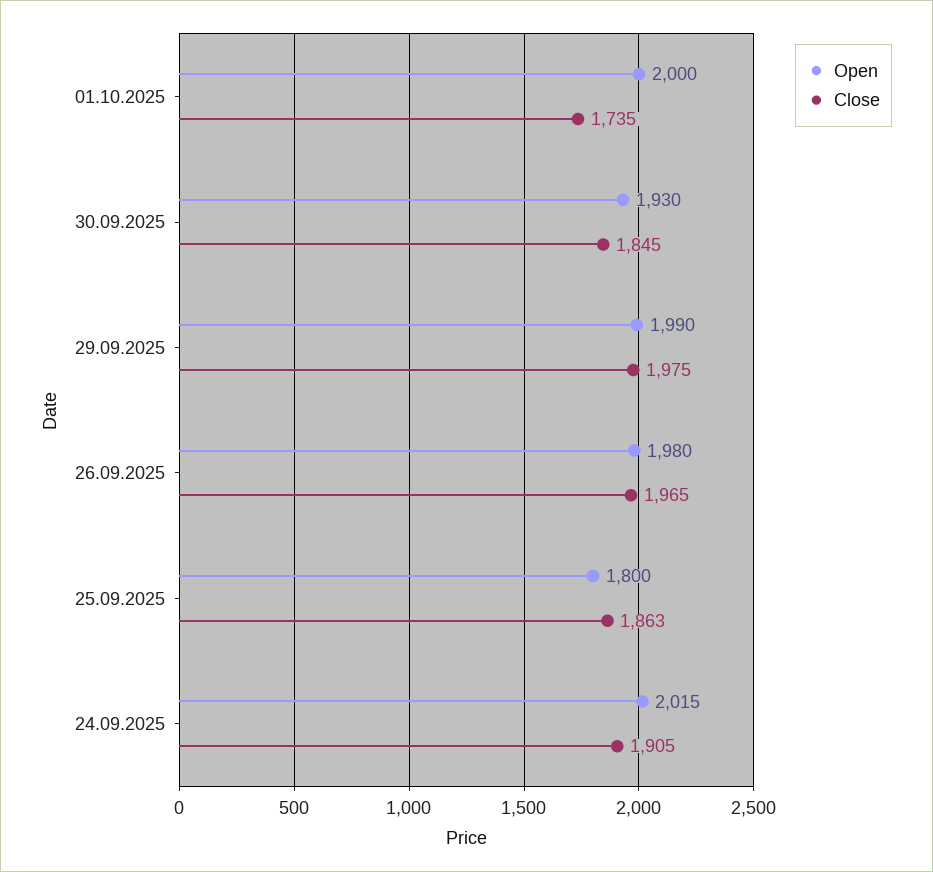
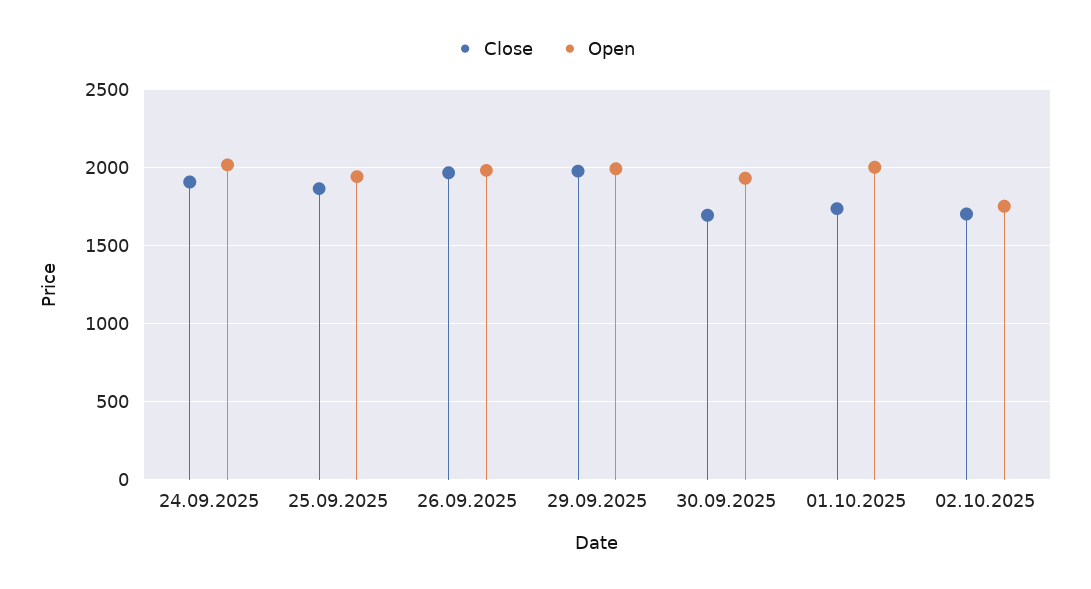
Close, 30.09.2025: 1845 -> 1700
Open, 25.09.2025: 1800 -> 1950
Close, 02.10.2025: none -> 1700
Open, 02.10.2025: none -> 1750

